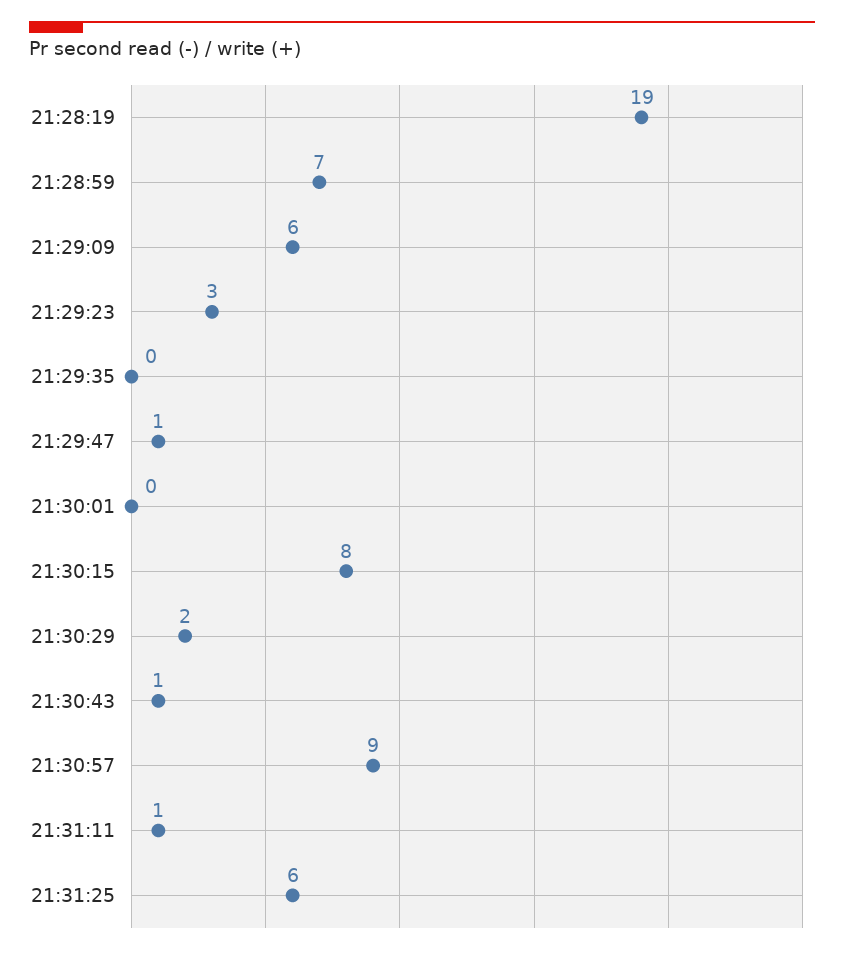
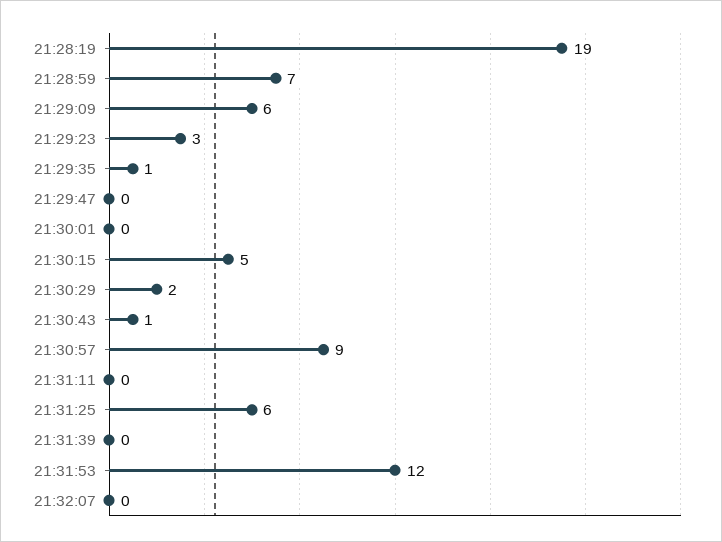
21:29:35: 0 -> 1
21:29:47: 1 -> 0
21:30:15: 8 -> 5
21:31:11: 1 -> 0
21:31:39: none -> 0
21:31:53: none -> 12
21:32:07: none -> 0

